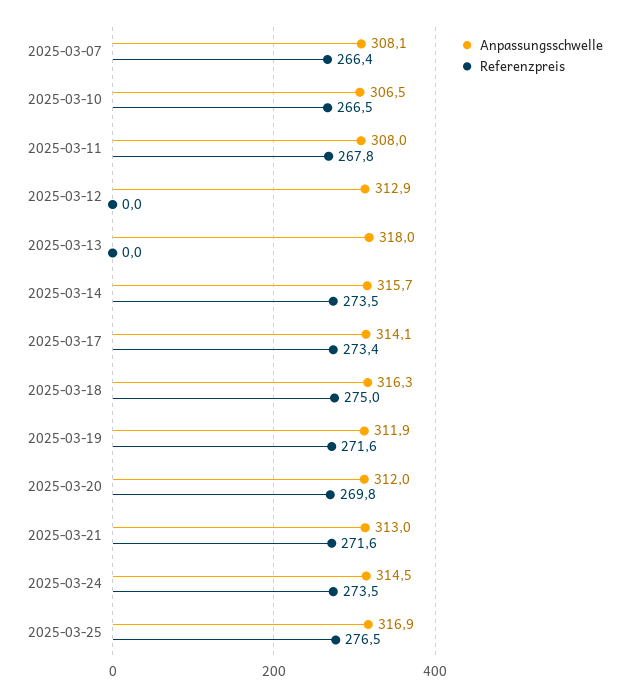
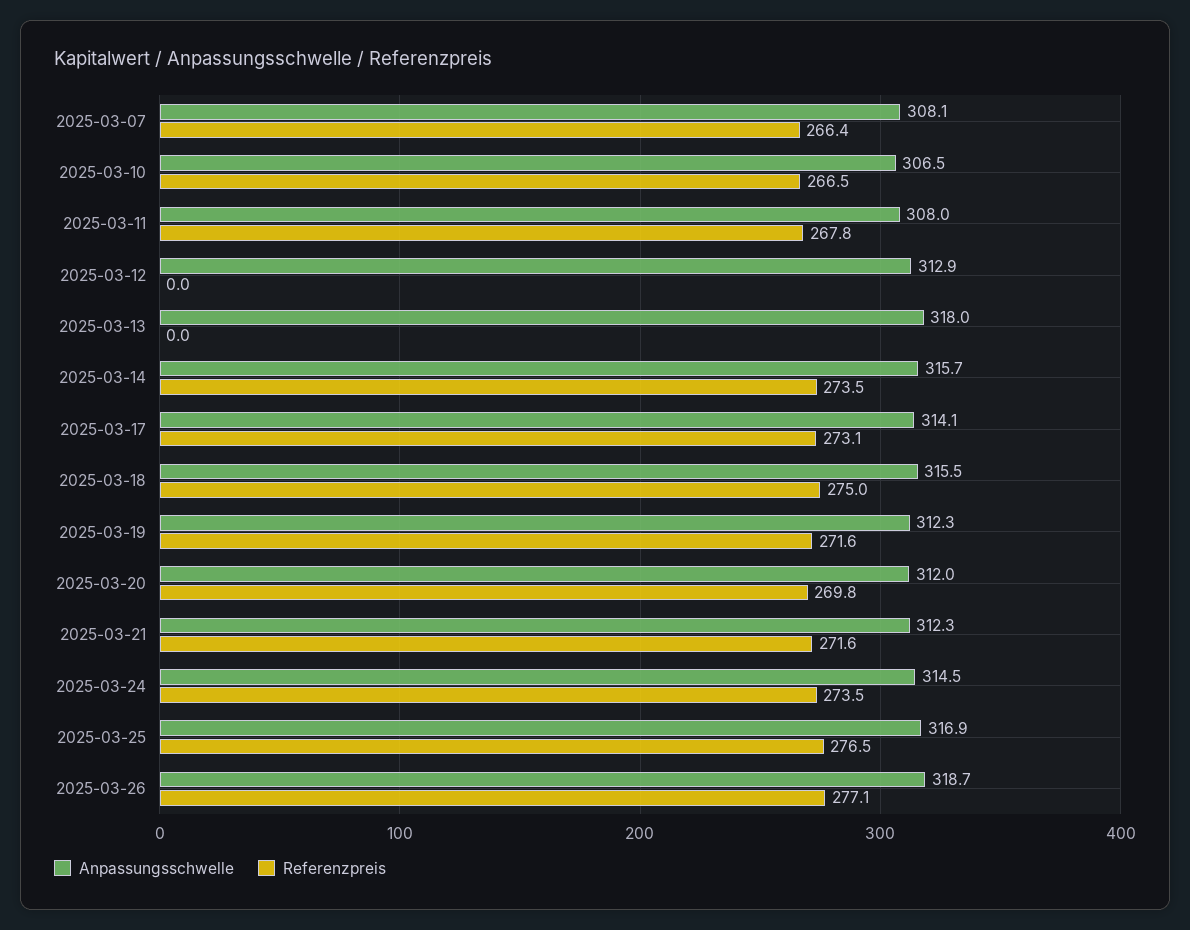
Referenzpreis, 2025-03-17: 273.4 -> 273.1
Anpassungsschwelle, 2025-03-18: 316.3 -> 315.5
Anpassungsschwelle, 2025-03-19: 311.9 -> 312.3
Anpassungsschwelle, 2025-03-21: 313 -> 312.3
Anpassungsschwelle, 2025-03-26: none -> 318.7
Referenzpreis, 2025-03-26: none -> 277.1

